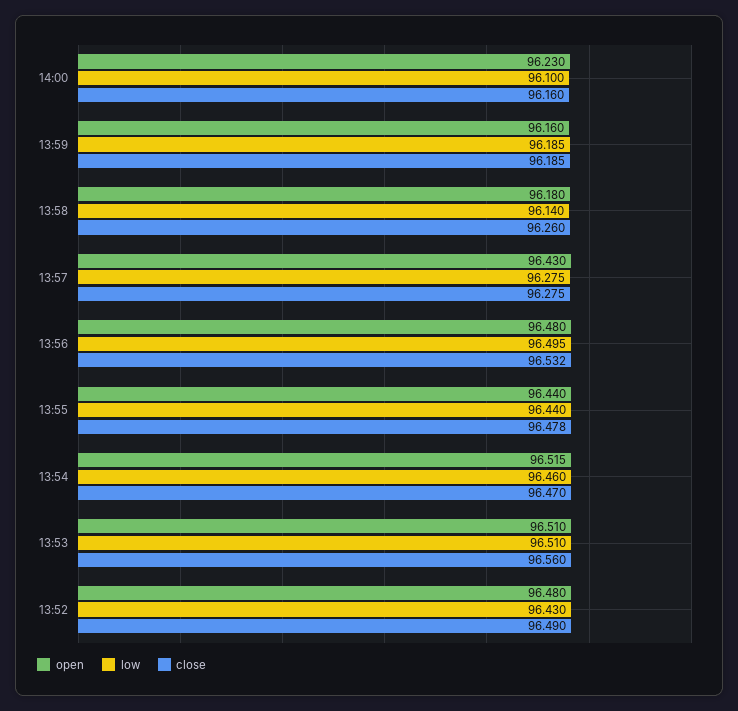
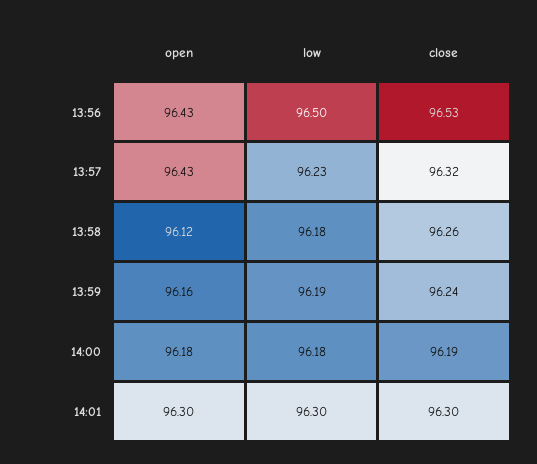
open, 14:00: 96.23 -> 96.18
low, 14:00: 96.1 -> 96.18
close, 14:00: 96.16 -> 96.19
close, 13:59: 96.185 -> 96.24
open, 13:58: 96.18 -> 96.12
low, 13:58: 96.14 -> 96.18
low, 13:57: 96.275 -> 96.23
close, 13:57: 96.275 -> 96.32
open, 13:56: 96.48 -> 96.43
open, 13:55: 96.44 -> none
low, 13:55: 96.44 -> none
close, 13:55: 96.478 -> none
open, 13:54: 96.515 -> none
low, 13:54: 96.46 -> none
close, 13:54: 96.47 -> none
open, 13:53: 96.51 -> none
low, 13:53: 96.51 -> none
close, 13:53: 96.56 -> none
open, 13:52: 96.48 -> none
low, 13:52: 96.43 -> none
close, 13:52: 96.49 -> none
open, 14:01: none -> 96.3
low, 14:01: none -> 96.3
close, 14:01: none -> 96.3

